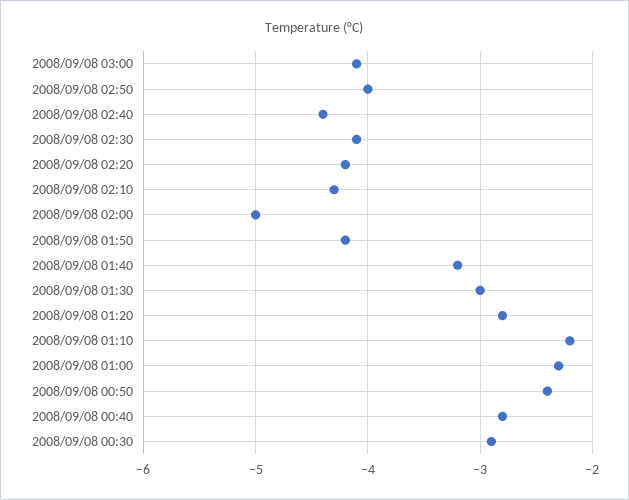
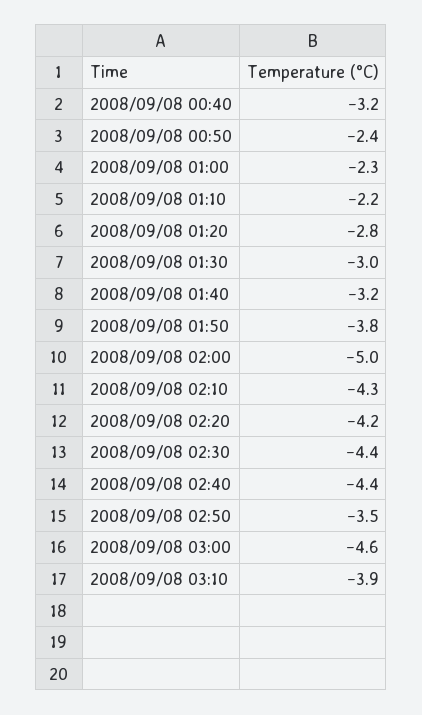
2008/09/08 03:00: -4.1 -> -4.6
2008/09/08 02:50: -4 -> -3.5
2008/09/08 02:30: -4.1 -> -4.4
2008/09/08 01:50: -4.2 -> -3.8
2008/09/08 00:40: -2.8 -> -3.2
2008/09/08 00:30: -2.9 -> none
2008/09/08 03:10: none -> -3.9

